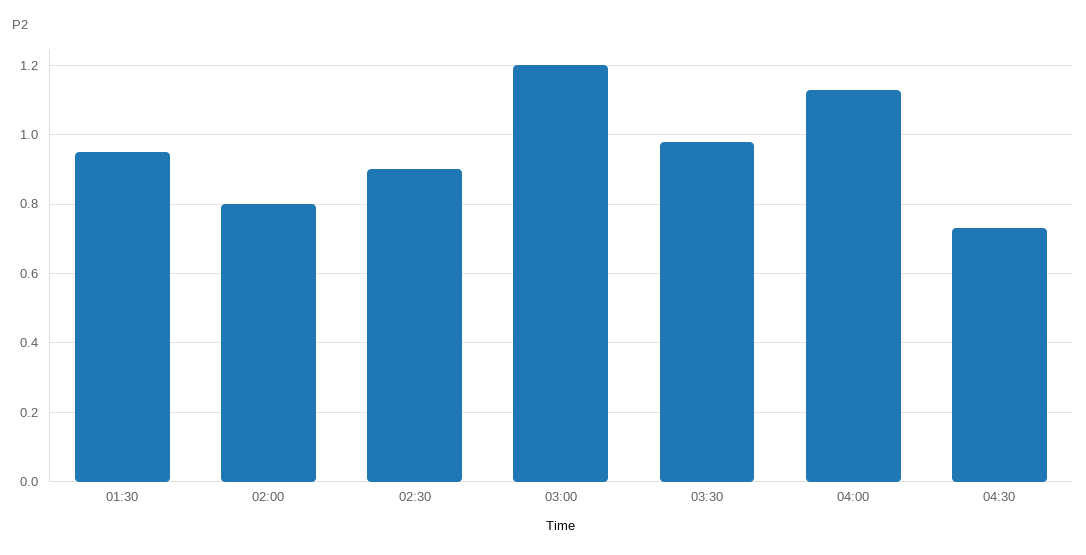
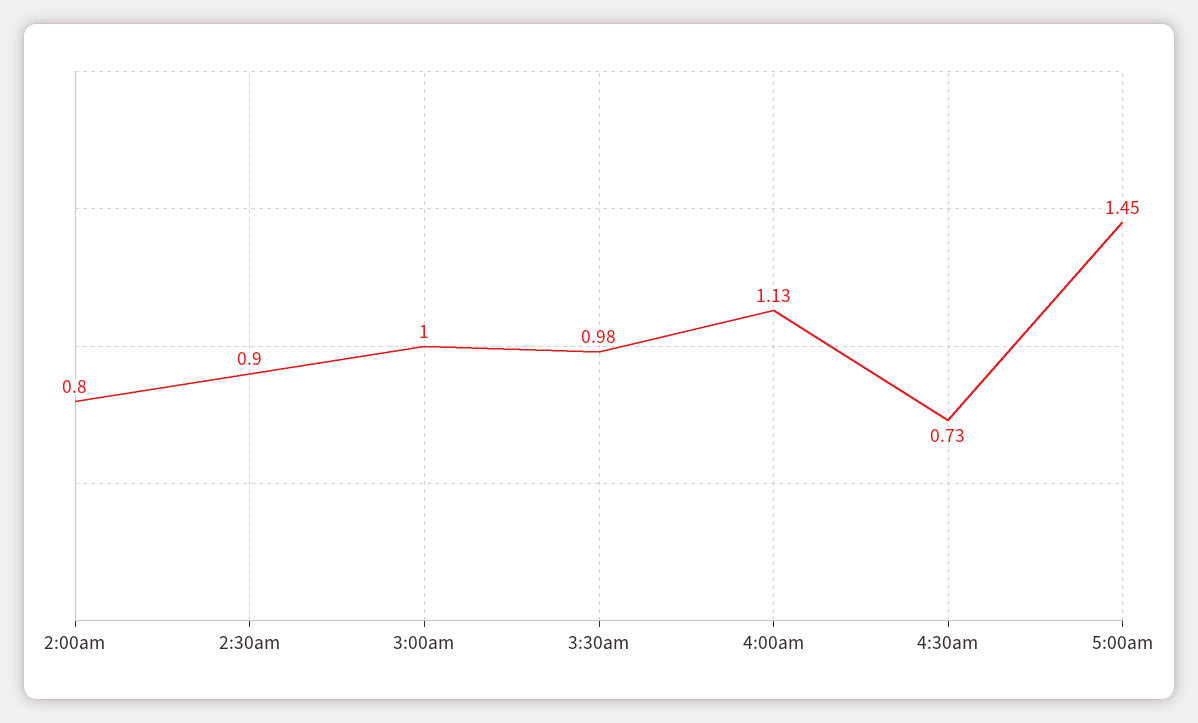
01:30: 0.95 -> none
03:00: 1.2 -> 1
5:00am: none -> 1.45

